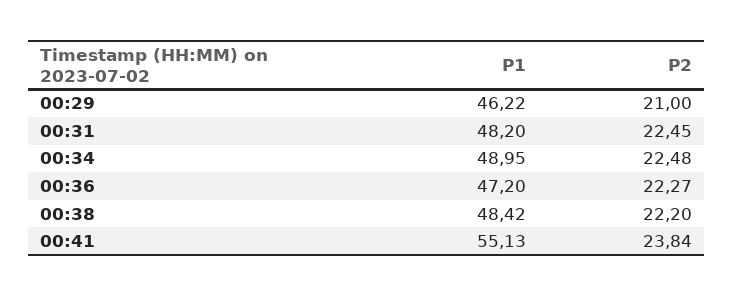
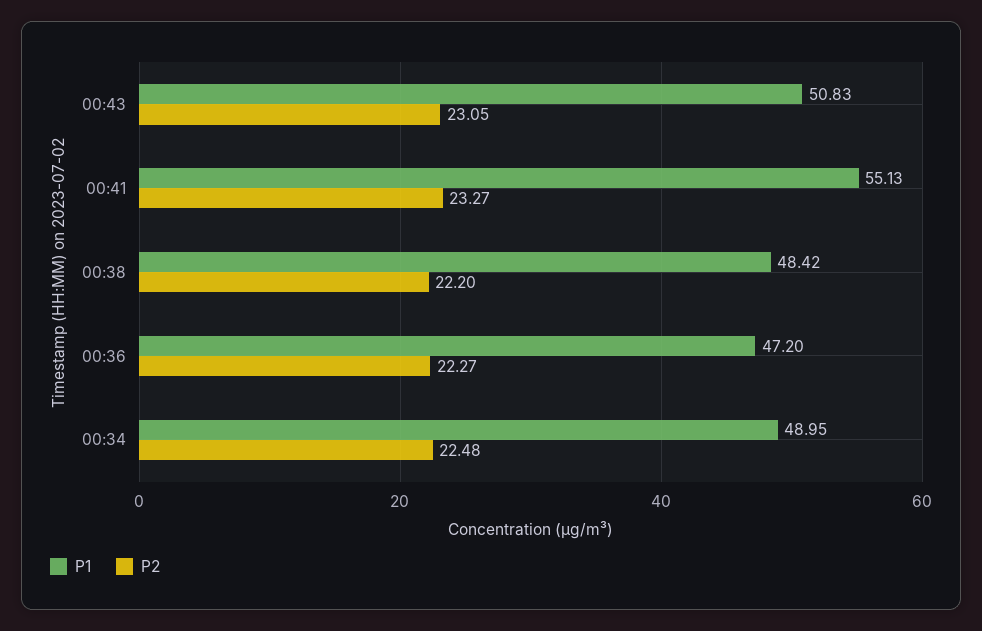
P1, 00:29: 46.22 -> none
P2, 00:29: 21 -> none
P1, 00:31: 48.2 -> none
P2, 00:31: 22.45 -> none
P2, 00:41: 23.84 -> 23.27
P1, 00:43: none -> 50.83
P2, 00:43: none -> 23.05

